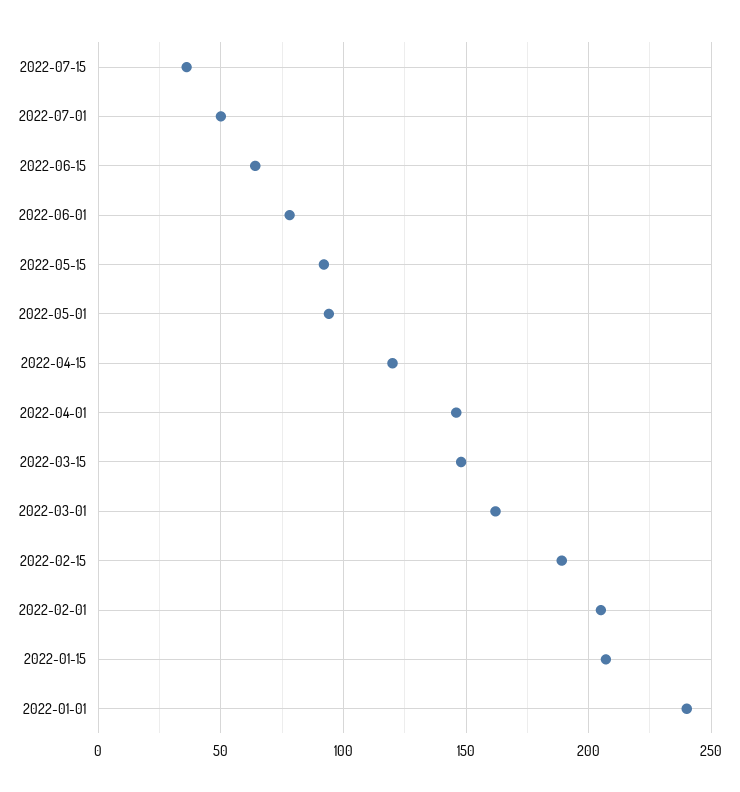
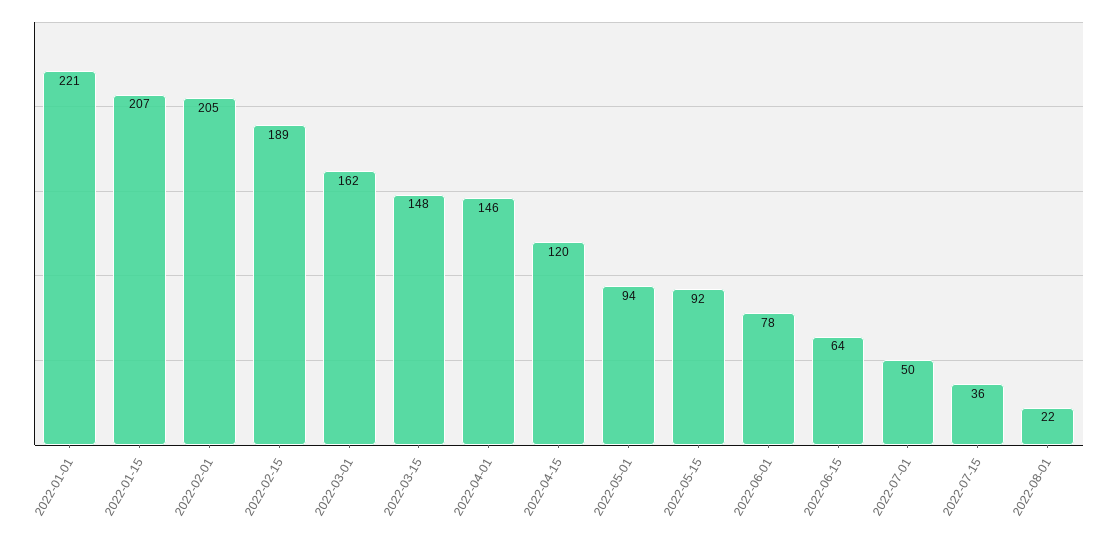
2022-01-01: 240 -> 221
2022-08-01: none -> 22

